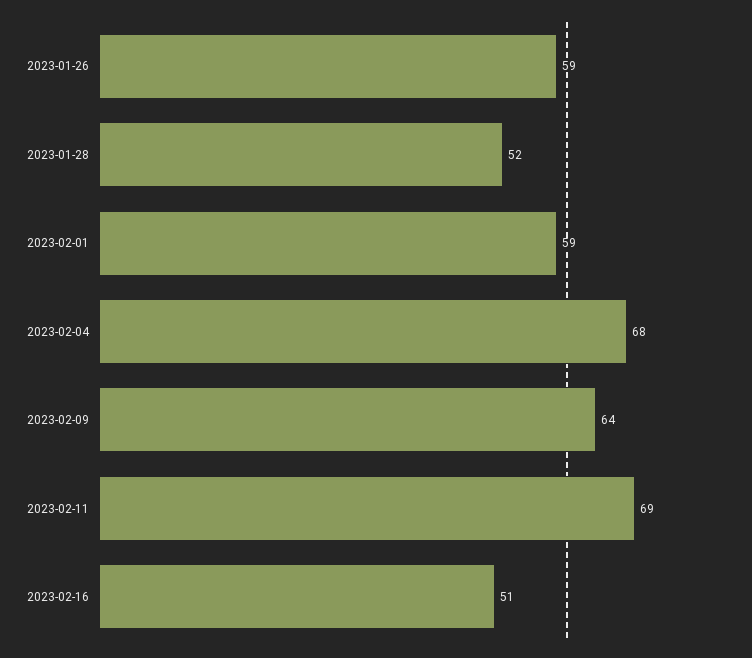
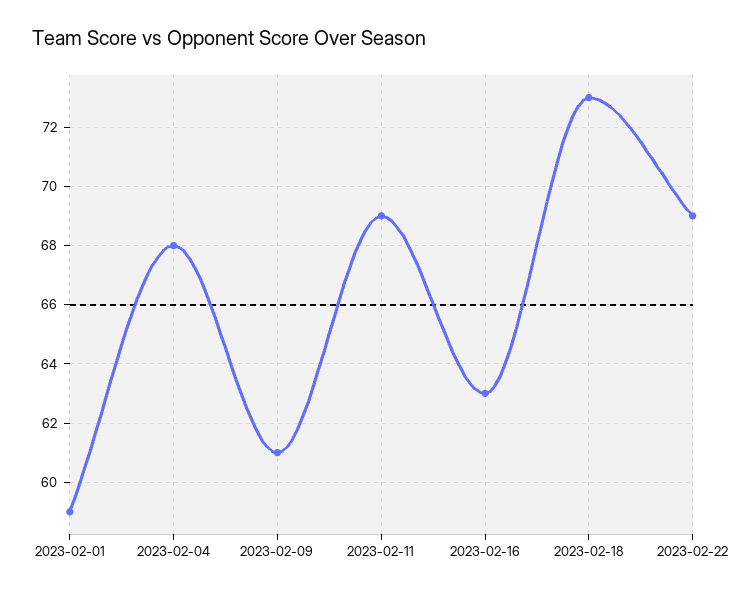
2023-01-26: 59 -> none
2023-01-28: 52 -> none
2023-02-09: 64 -> 61
2023-02-16: 51 -> 63
2023-02-18: none -> 73
2023-02-22: none -> 69

